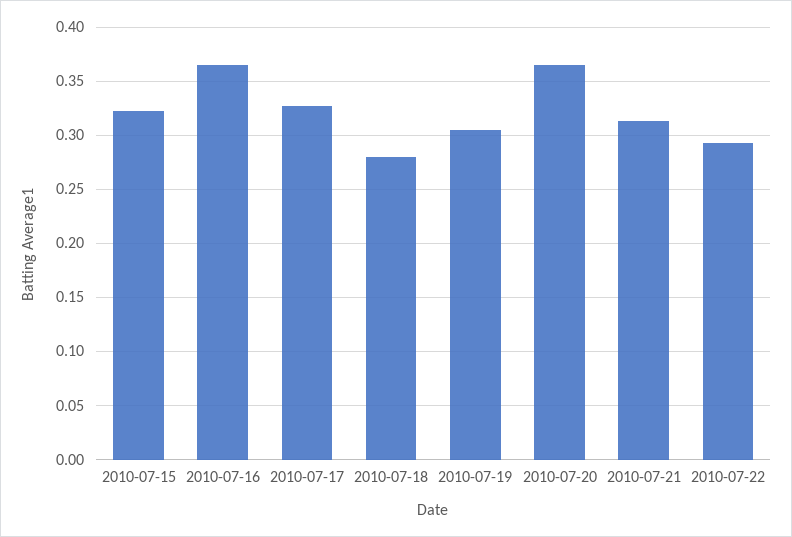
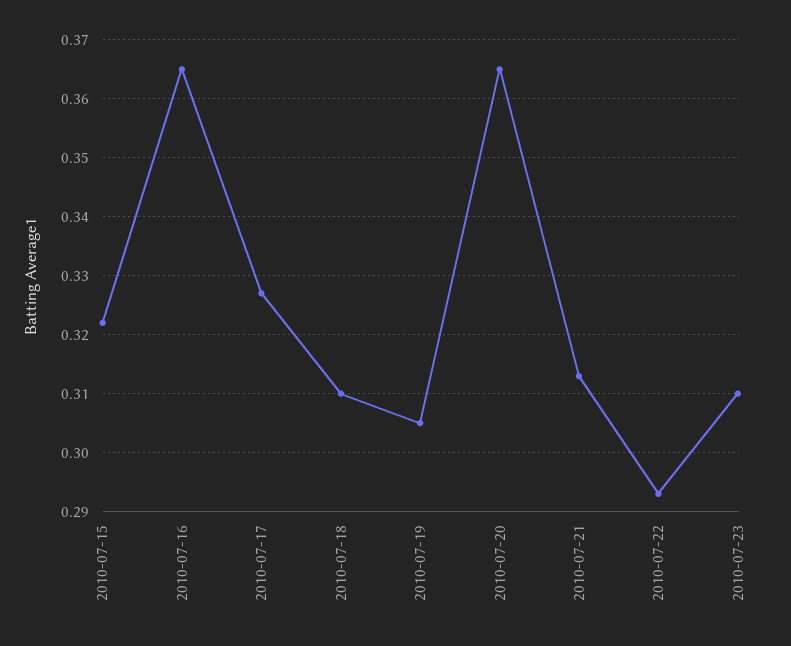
2010-07-18: 0.28 -> 0.31
2010-07-23: none -> 0.31

